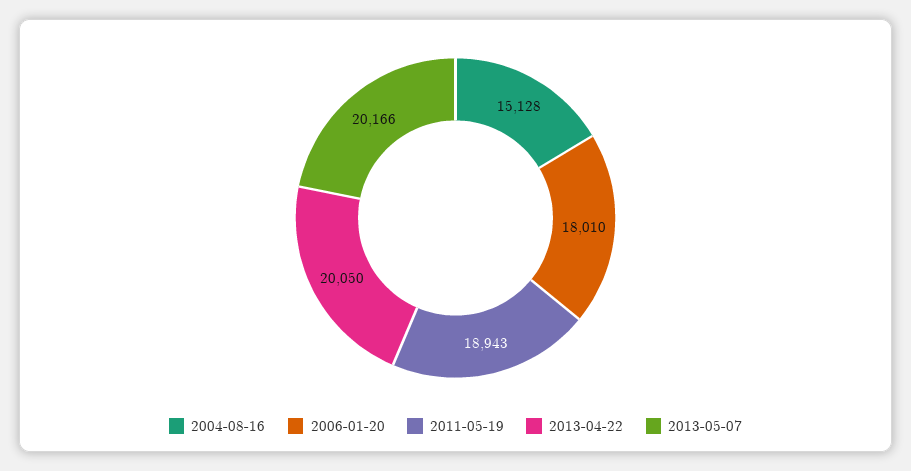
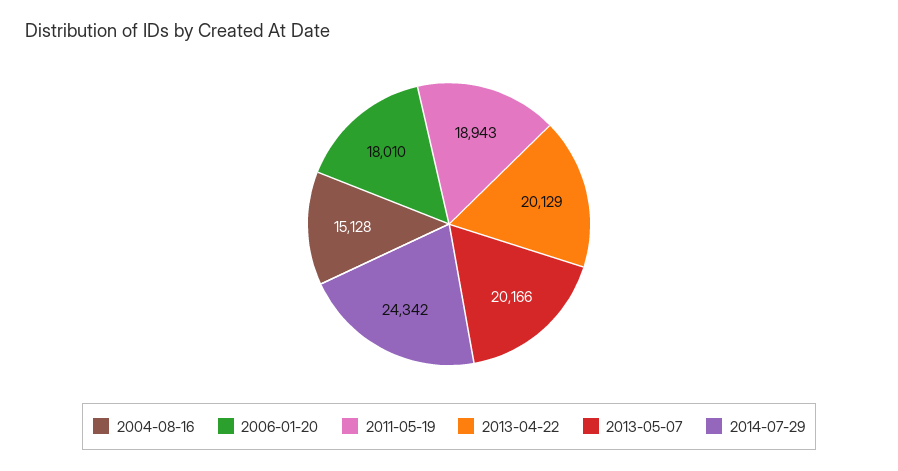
2013-04-22: 20050 -> 20129
2014-07-29: none -> 24342

